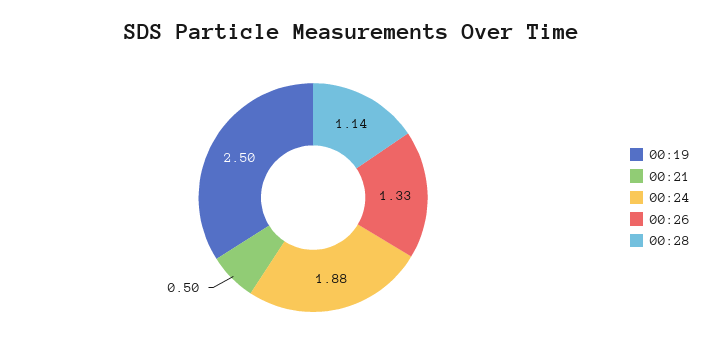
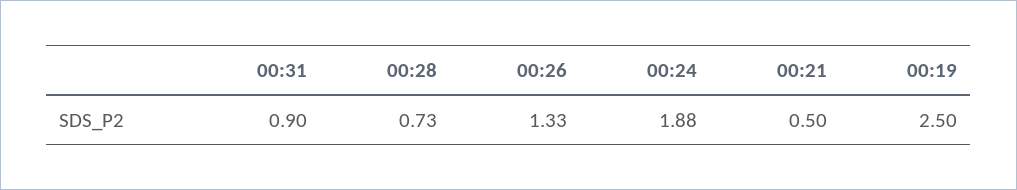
00:28: 1.14 -> 0.73
00:31: none -> 0.9

